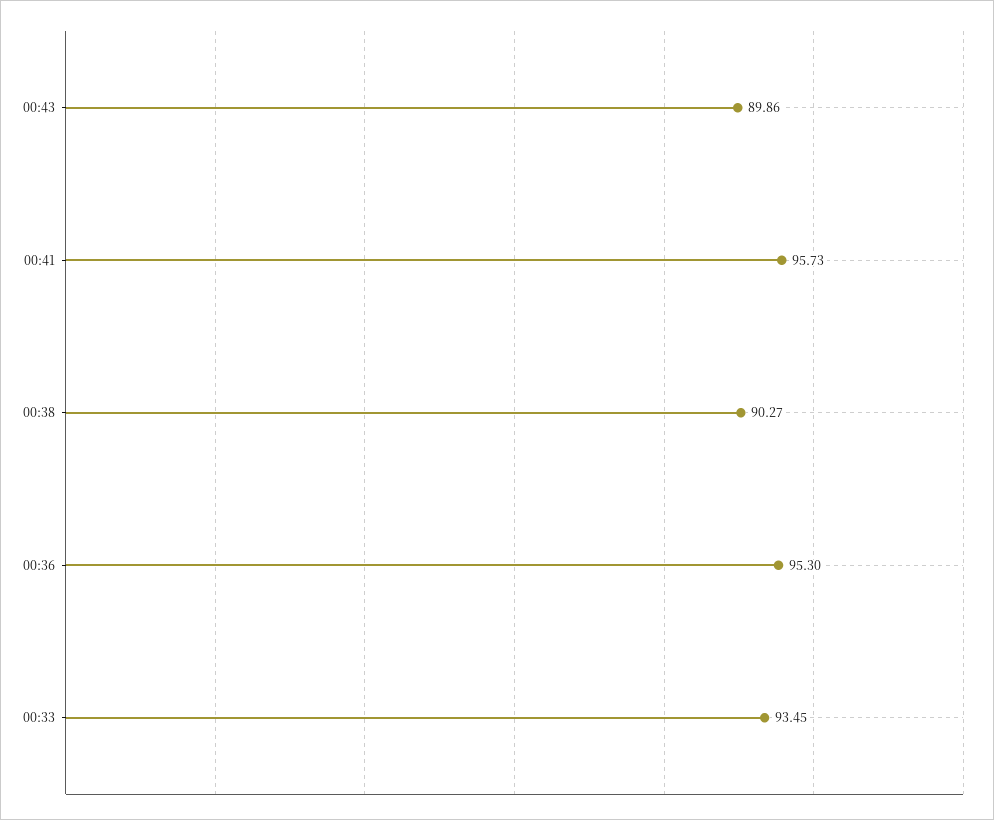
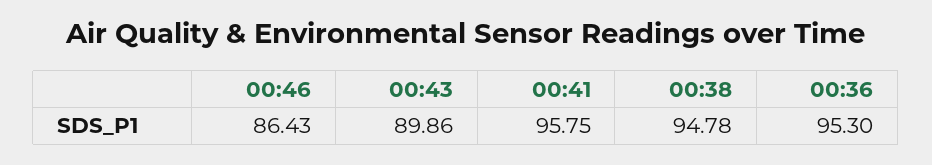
00:41: 95.73 -> 95.75
00:38: 90.27 -> 94.78
00:33: 93.45 -> none
00:46: none -> 86.43

